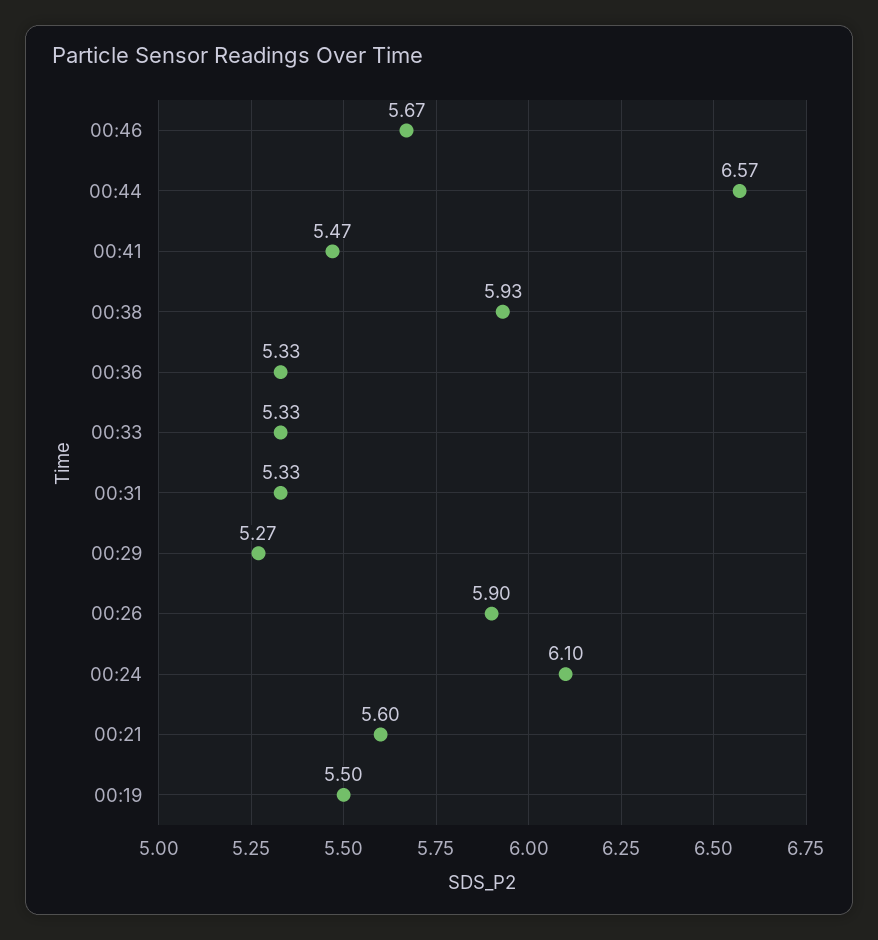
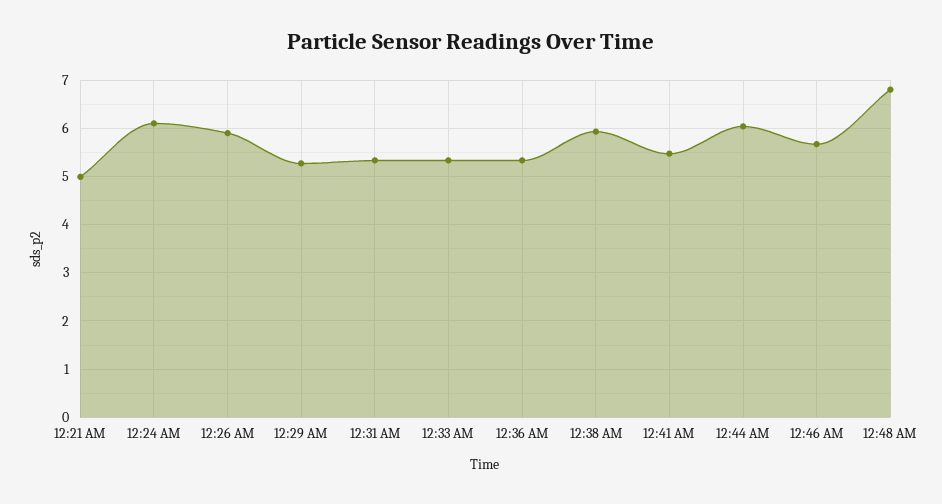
00:44: 6.57 -> 6
00:21: 5.6 -> 5
00:19: 5.5 -> none
12:48 AM: none -> 6.8

